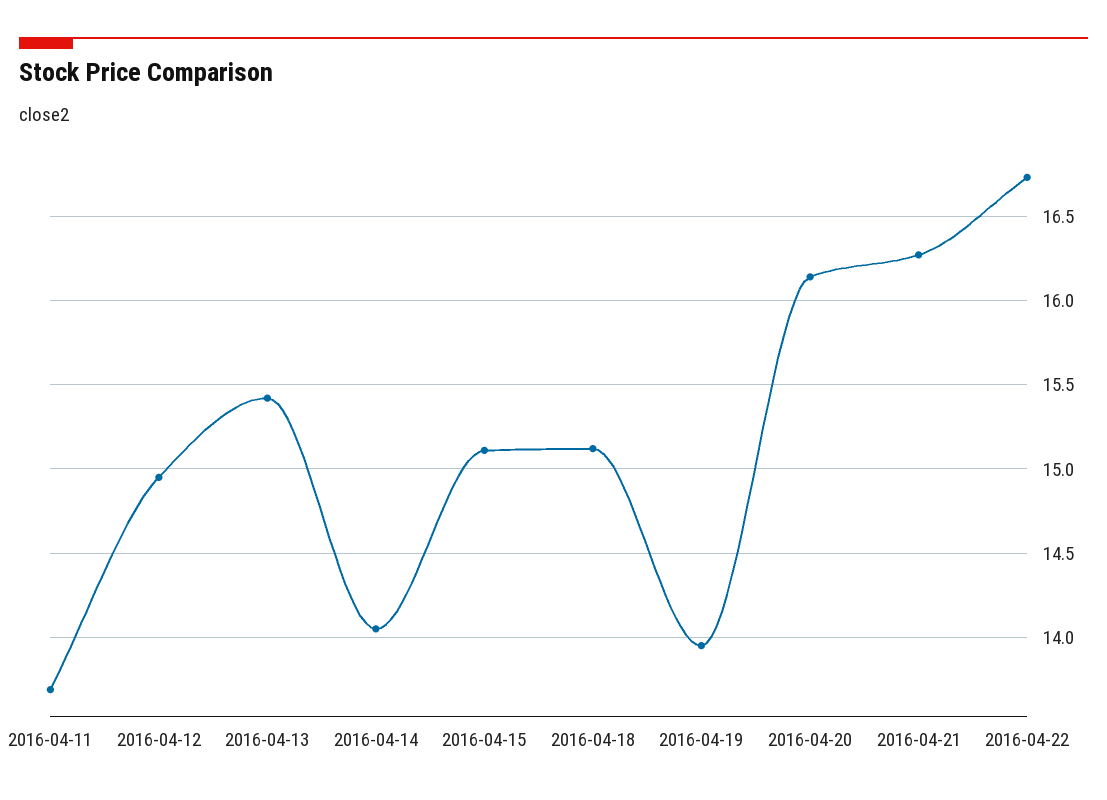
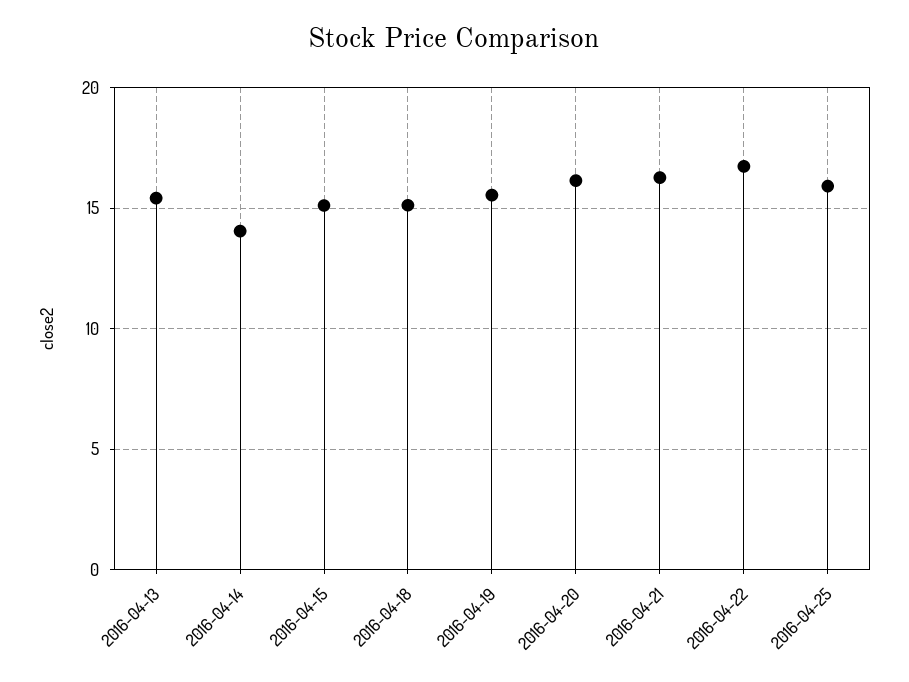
2016-04-11: 13.7 -> none
2016-04-12: 14.95 -> none
2016-04-19: 13.95 -> 15.5
2016-04-25: none -> 16

